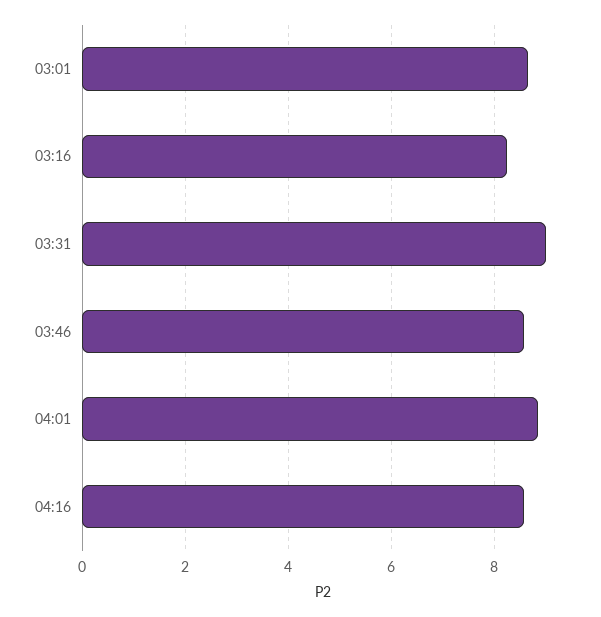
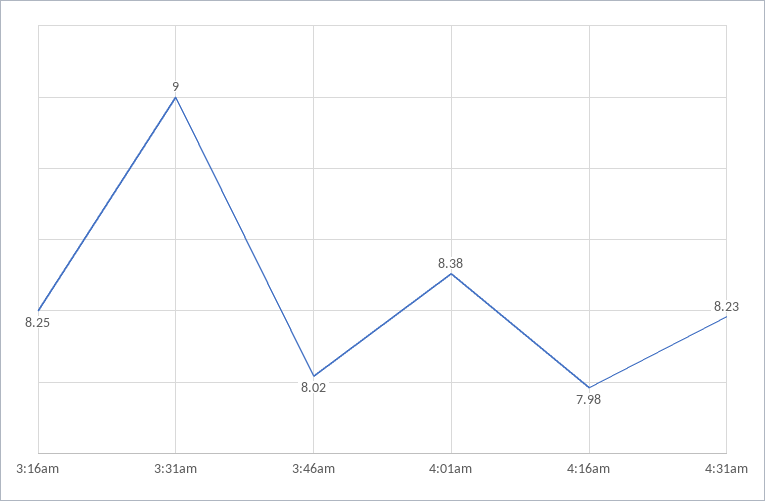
03:01: 8.6 -> none
03:46: 8.6 -> 8.02
04:01: 8.8 -> 8.38
04:16: 8.6 -> 7.98
4:31am: none -> 8.23

